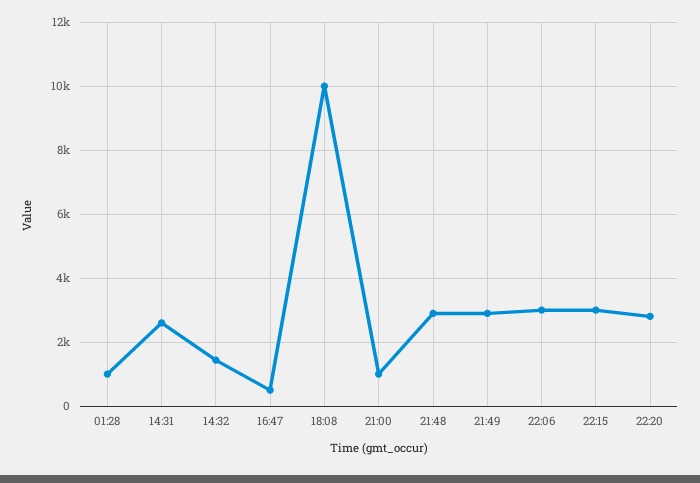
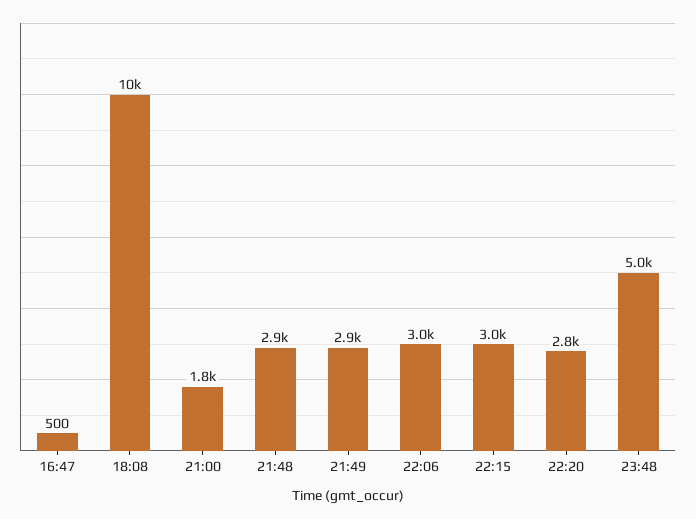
01:28: 1000 -> none
14:31: 2600 -> none
14:32: 1400 -> none
21:00: 1000 -> 1800
23:48: none -> 5000

